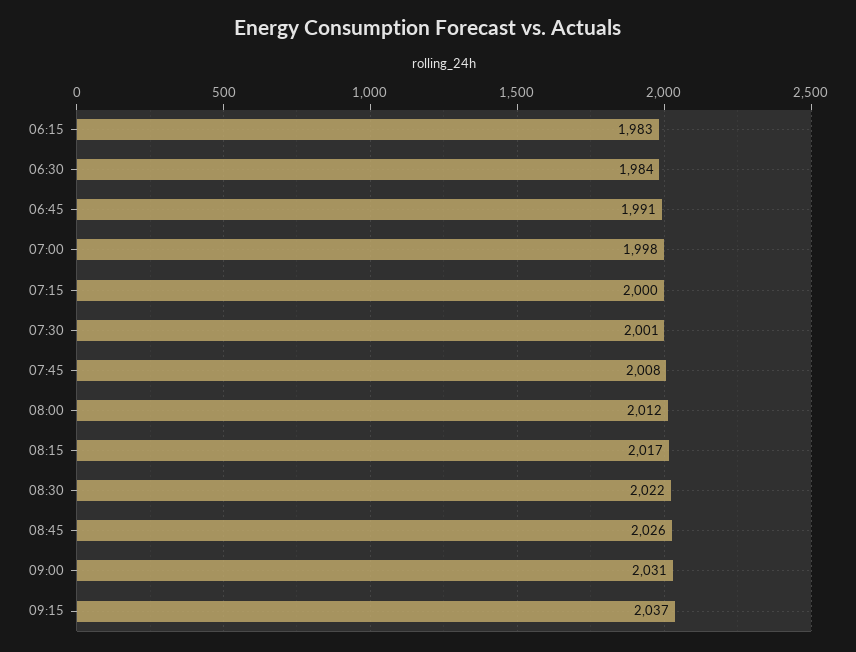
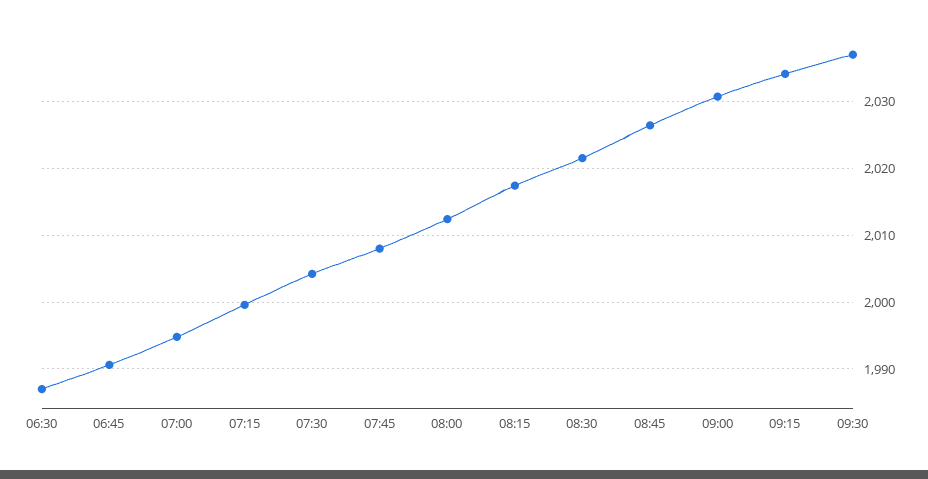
06:15: 1983 -> none
06:30: 1984 -> 1987
07:00: 1998 -> 1995
07:30: 2001 -> 2004
09:15: 2037 -> 2034
09:30: none -> 2037

